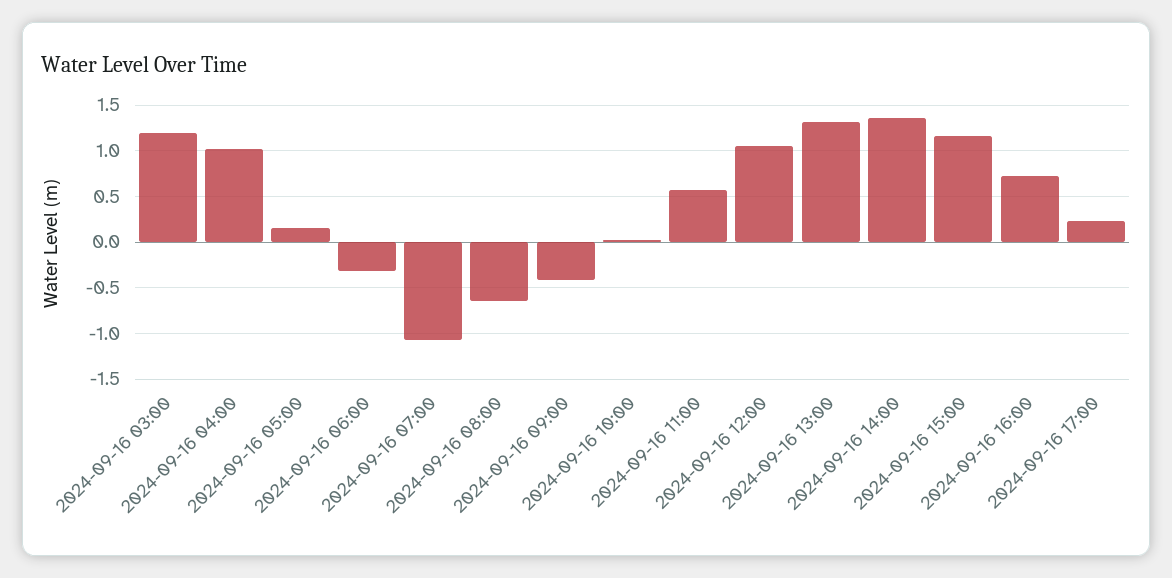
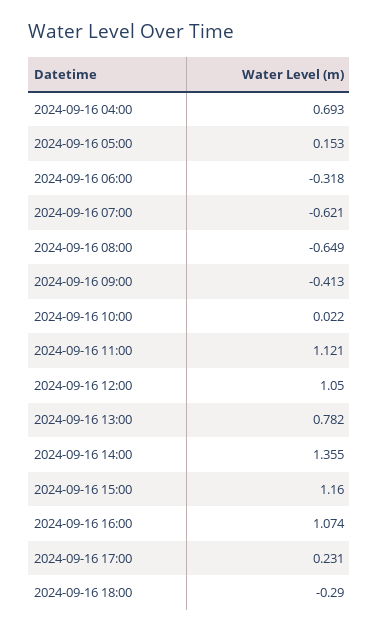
2024-09-16 03:00: 1.2 -> none
2024-09-16 04:00: 1 -> 0.693
2024-09-16 07:00: -1.1 -> -0.621
2024-09-16 11:00: 0.6 -> 1.121
2024-09-16 13:00: 1.3 -> 0.782
2024-09-16 16:00: 0.7 -> 1.074
2024-09-16 18:00: none -> -0.29

